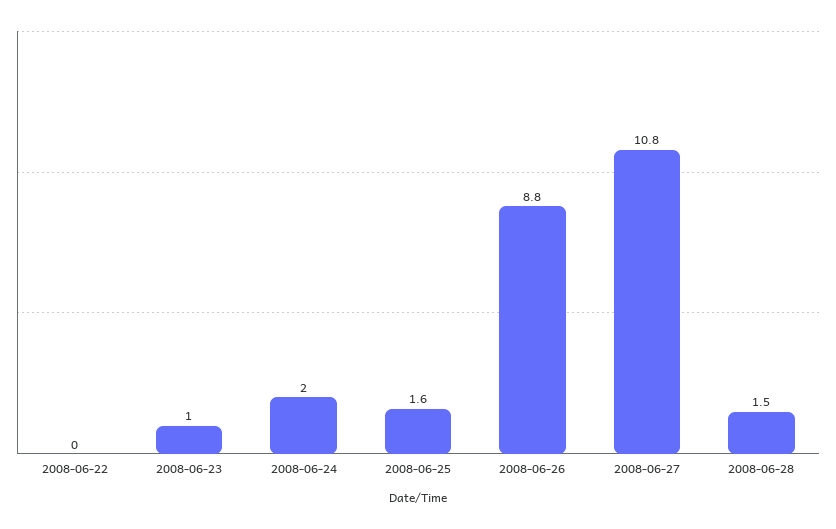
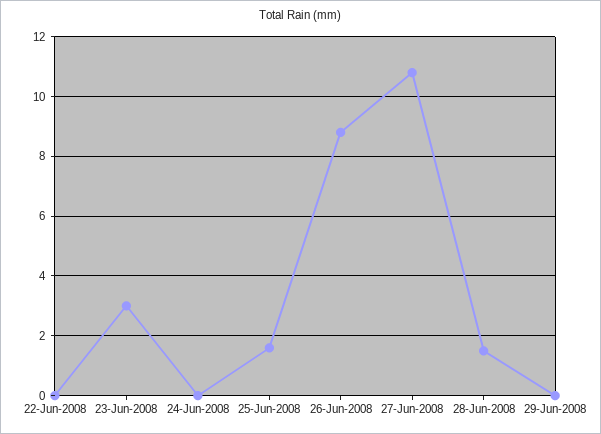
2008-06-23: 1 -> 3
2008-06-24: 2 -> 0
29-Jun-2008: none -> 0

